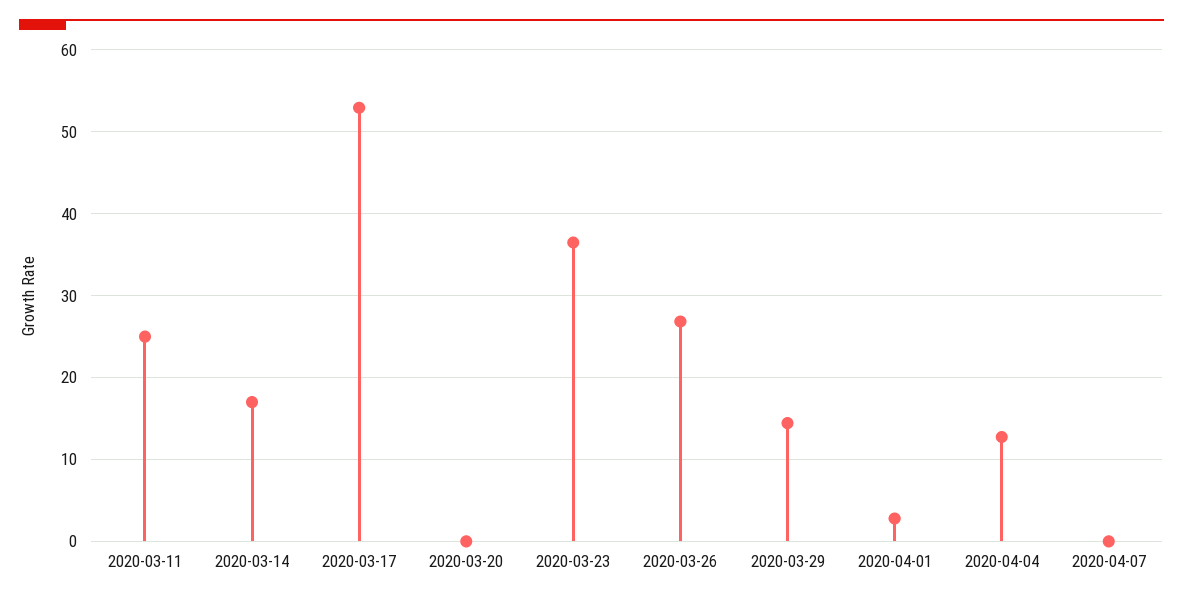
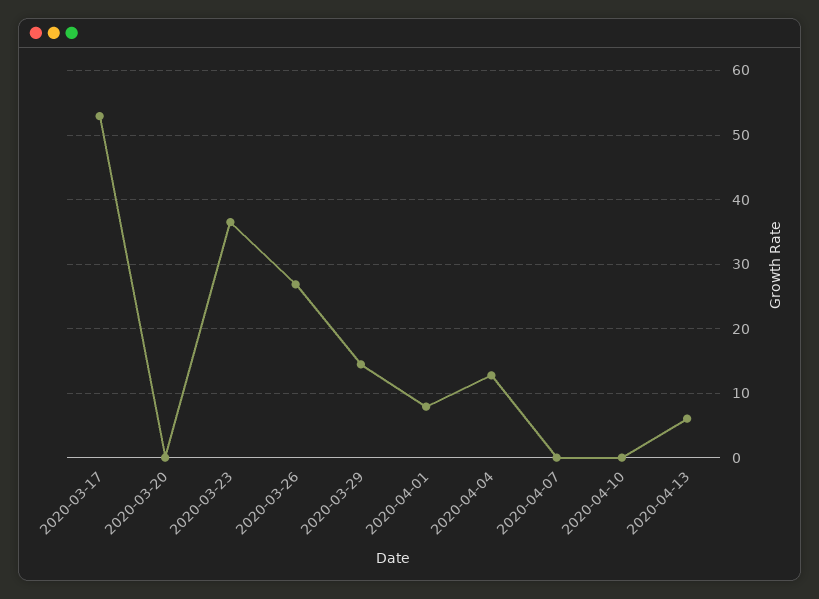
2020-03-11: 25 -> none
2020-03-14: 17 -> none
2020-04-01: 3 -> 8
2020-04-10: none -> 0
2020-04-13: none -> 6

